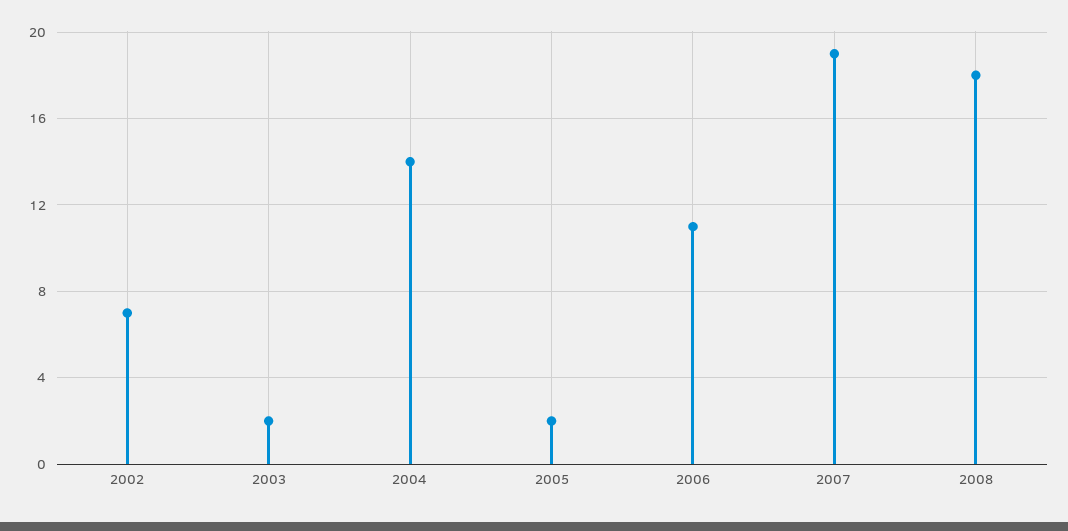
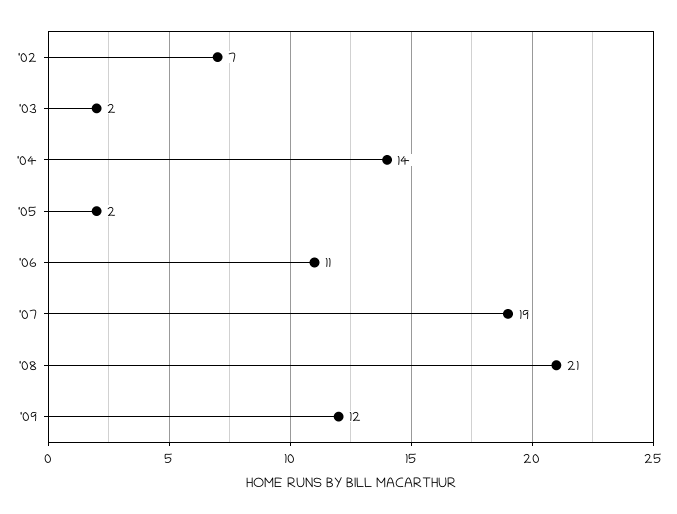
2008: 18 -> 21
'09: none -> 12

